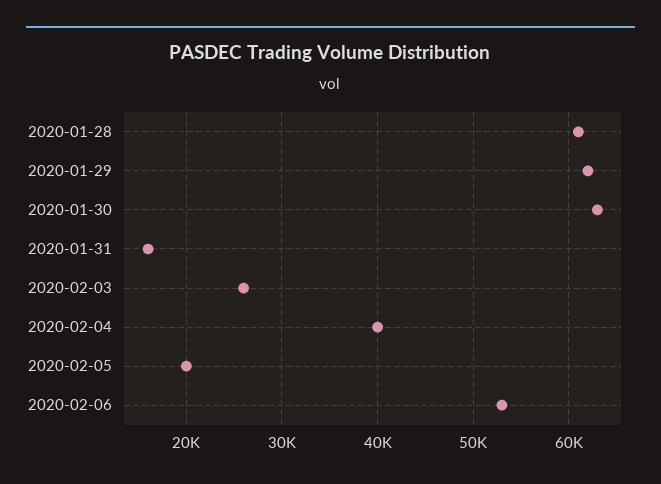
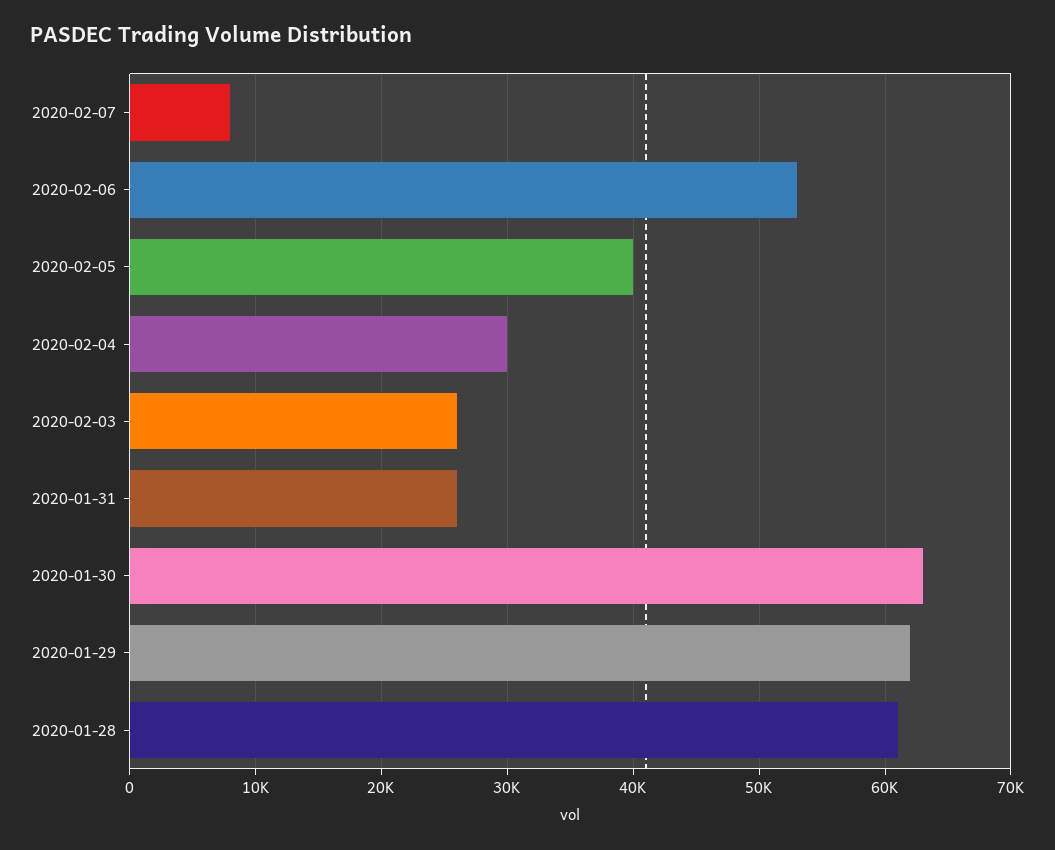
2020-01-31: 16000 -> 26000
2020-02-04: 40000 -> 30000
2020-02-05: 20000 -> 40000
2020-02-07: none -> 8000

